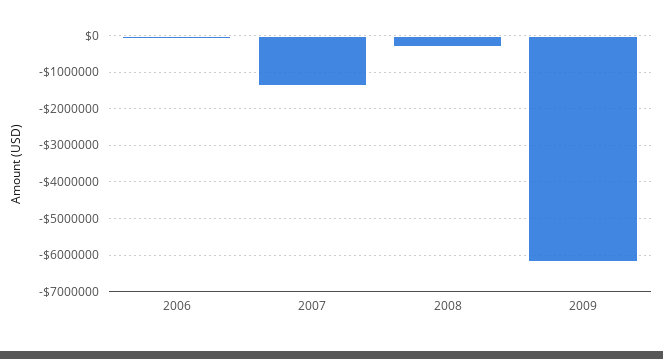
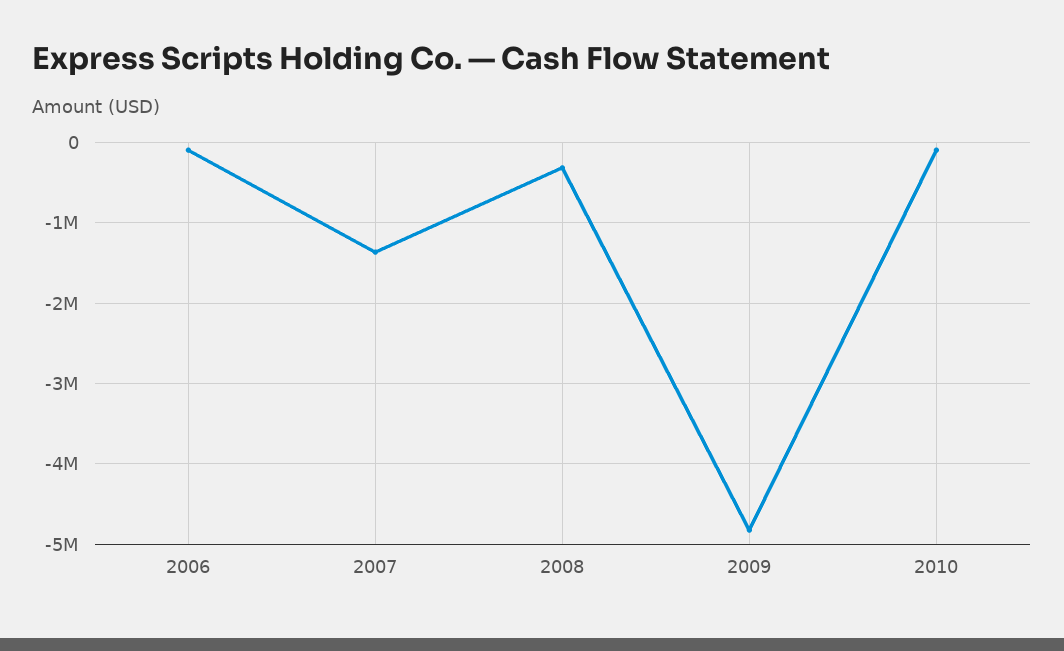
2009: -6200000 -> -4800000
2010: none -> -100000

